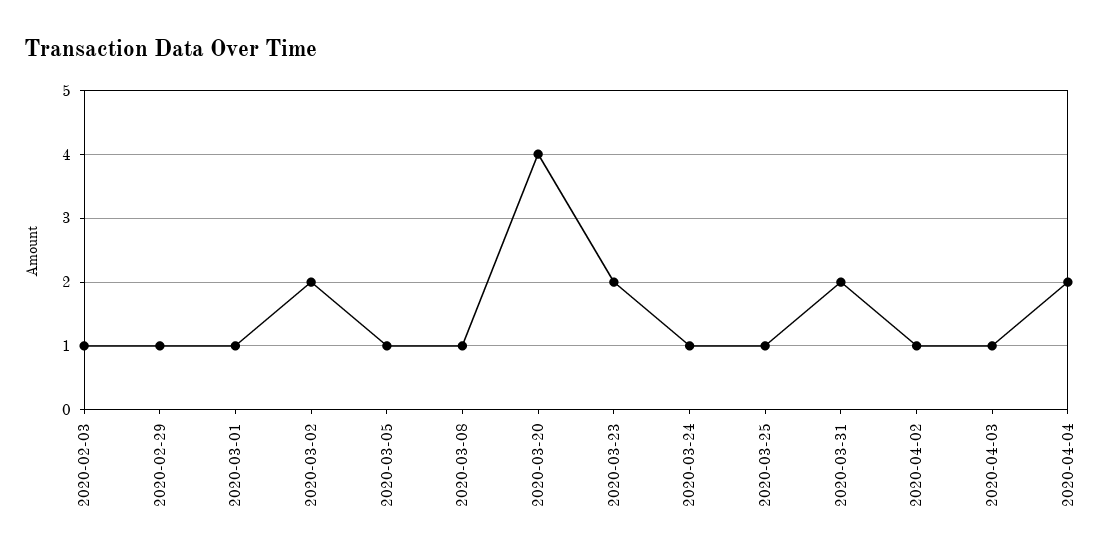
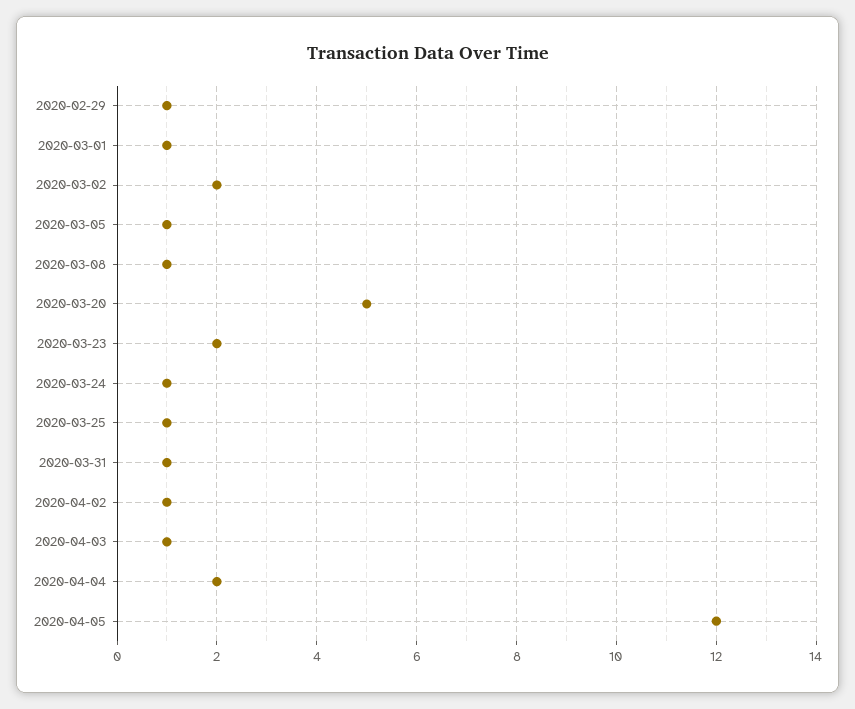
2020-02-03: 1 -> none
2020-03-20: 4 -> 5
2020-03-31: 2 -> 1
2020-04-05: none -> 12

